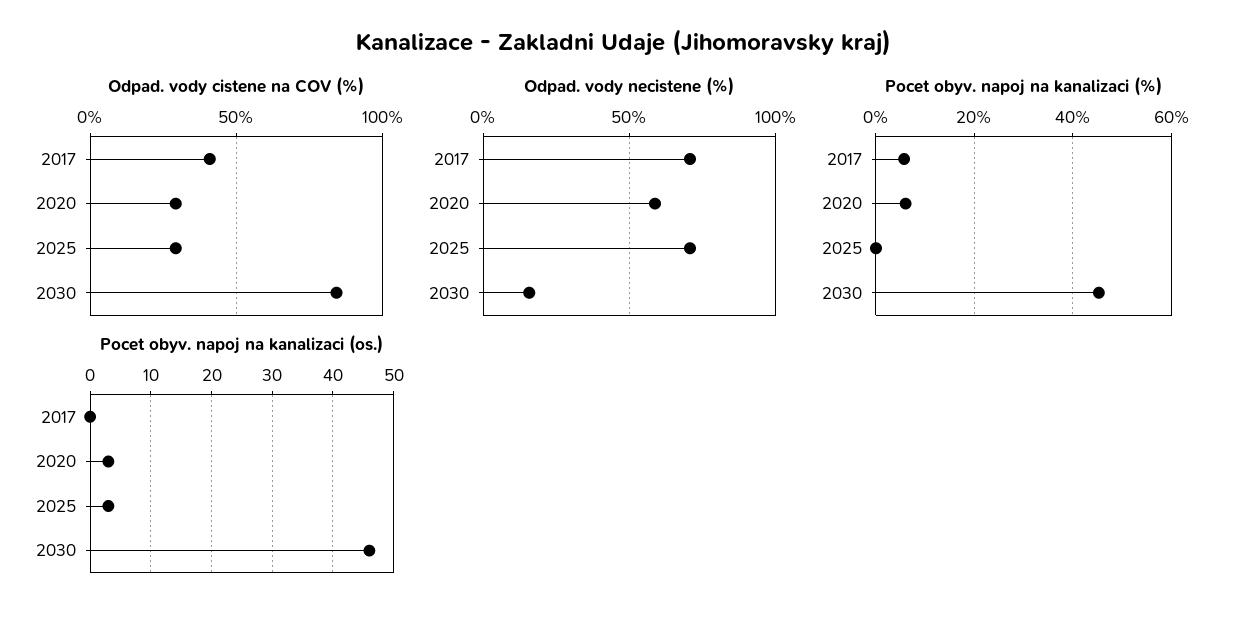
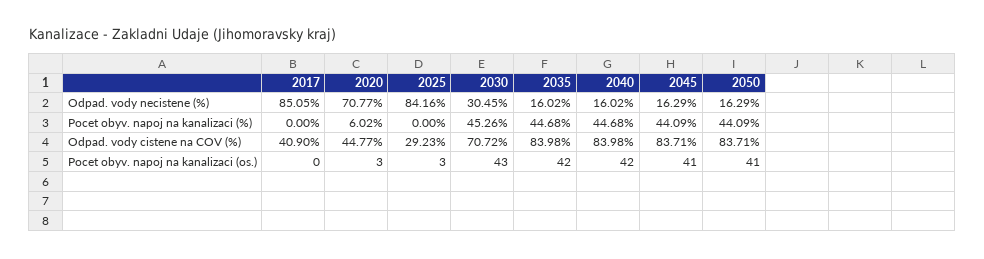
Odpad. vody cistene na COV (%), 2020: 30 -> 44.77
Odpad. vody cistene na COV (%), 2030: 85 -> 70.72
Odpad. vody necistene (%), 2017: 70 -> 85.05
Odpad. vody necistene (%), 2020: 60 -> 70.77
Odpad. vody necistene (%), 2025: 70 -> 84.16
Odpad. vody necistene (%), 2030: 15 -> 30.45
Pocet obyv. napoj na kanalizaci (%), 2017: 6 -> 0
Pocet obyv. napoj na kanalizaci (os.), 2030: 46 -> 43
Odpad. vody necistene (%), 2035: none -> 16.02
Odpad. vody necistene (%), 2040: none -> 16.02
Odpad. vody necistene (%), 2045: none -> 16.29
Odpad. vody necistene (%), 2050: none -> 16.29
Pocet obyv. napoj na kanalizaci (%), 2035: none -> 44.68
Pocet obyv. napoj na kanalizaci (%), 2040: none -> 44.68
Pocet obyv. napoj na kanalizaci (%), 2045: none -> 44.09
Pocet obyv. napoj na kanalizaci (%), 2050: none -> 44.09
Odpad. vody cistene na COV (%), 2035: none -> 83.98
Odpad. vody cistene na COV (%), 2040: none -> 83.98
Odpad. vody cistene na COV (%), 2045: none -> 83.71
Odpad. vody cistene na COV (%), 2050: none -> 83.71
Pocet obyv. napoj na kanalizaci (os.), 2035: none -> 42
Pocet obyv. napoj na kanalizaci (os.), 2040: none -> 42
Pocet obyv. napoj na kanalizaci (os.), 2045: none -> 41
Pocet obyv. napoj na kanalizaci (os.), 2050: none -> 41

